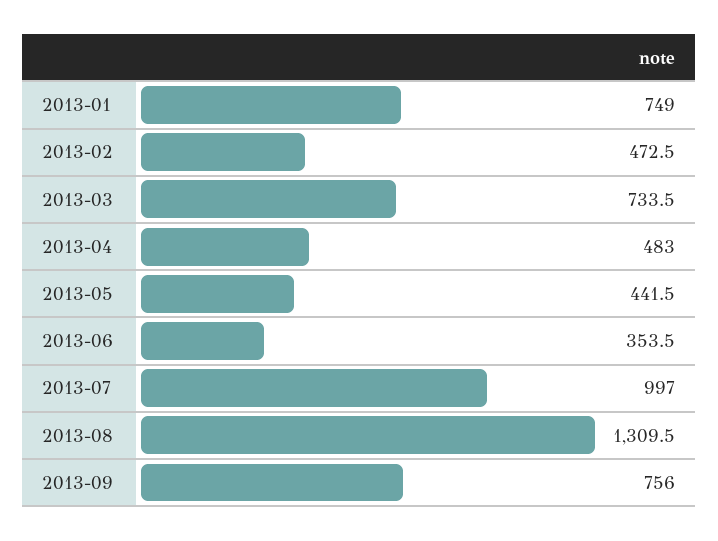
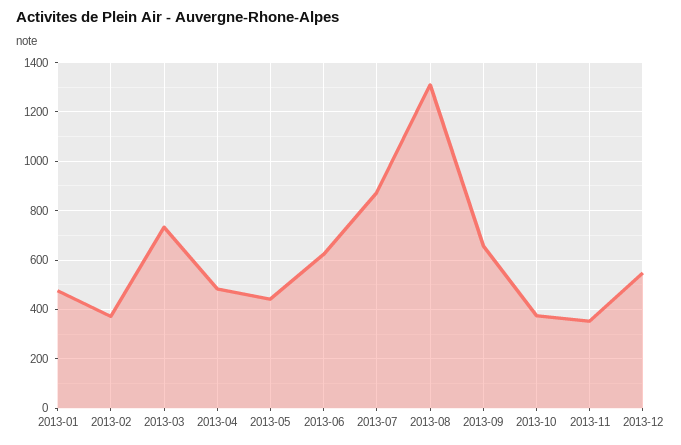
2013-01: 749 -> 475
2013-02: 472.5 -> 375
2013-06: 353.5 -> 625
2013-07: 997 -> 875
2013-09: 756 -> 650
2013-10: none -> 375
2013-11: none -> 350
2013-12: none -> 550

